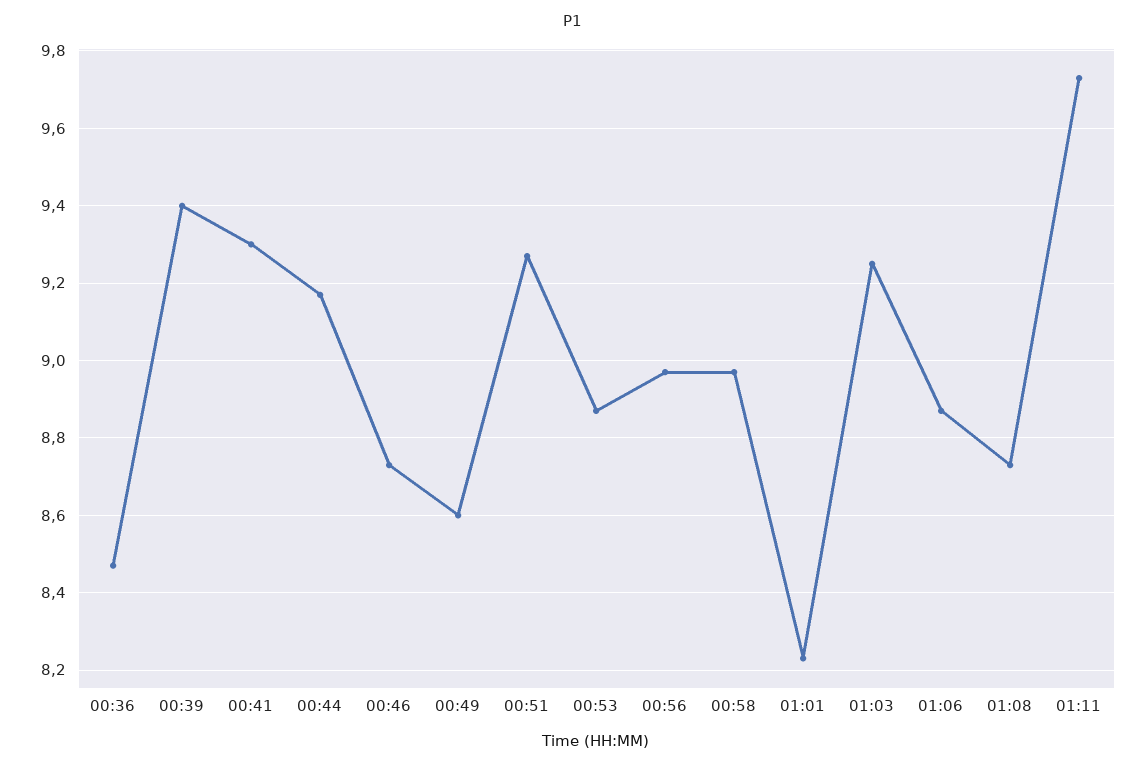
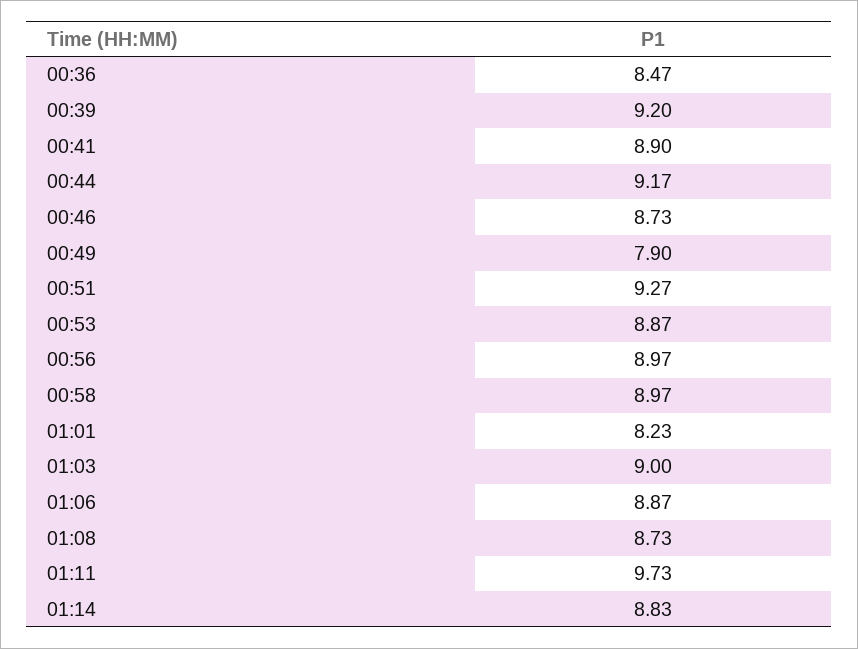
00:39: 9.4 -> 9.2
00:41: 9.3 -> 8.9
00:49: 8.6 -> 7.9
01:03: 9.25 -> 9
01:14: none -> 8.83

